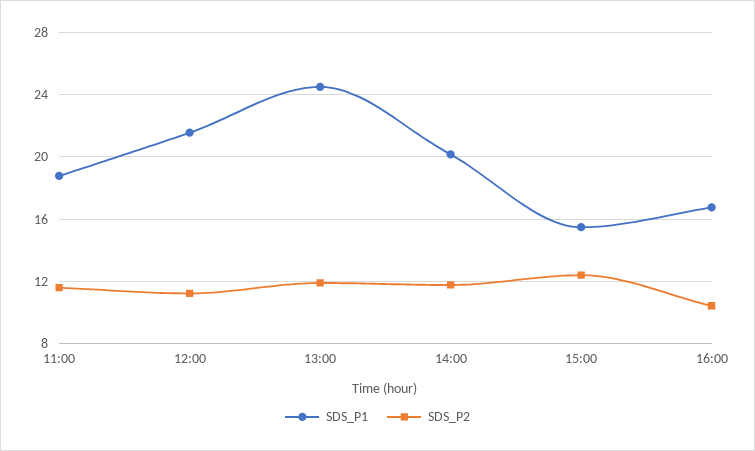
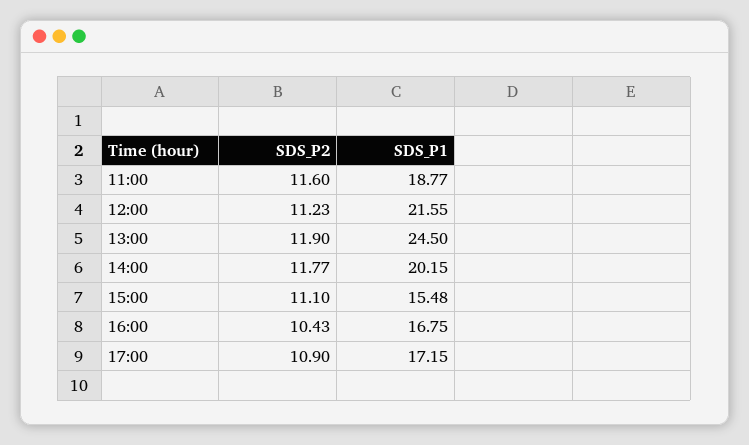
SDS_P2, 15:00: 12.5 -> 11.1
SDS_P2, 17:00: none -> 10.9
SDS_P1, 17:00: none -> 17.15

